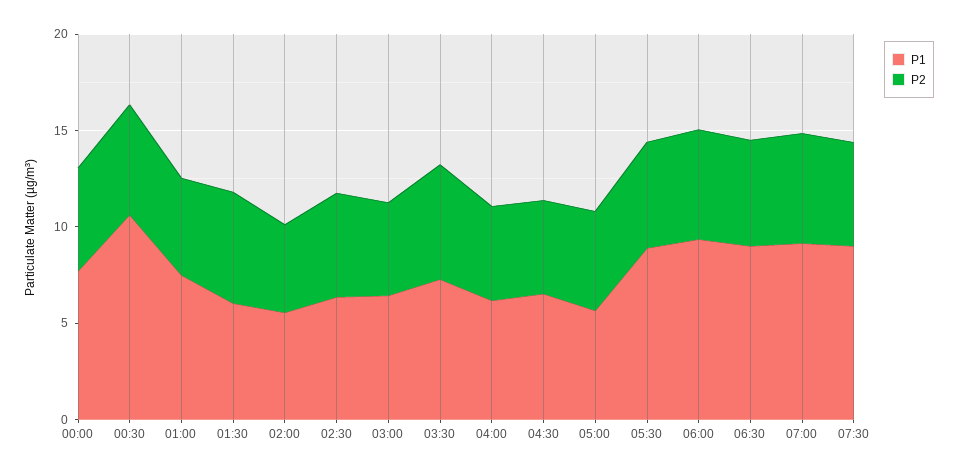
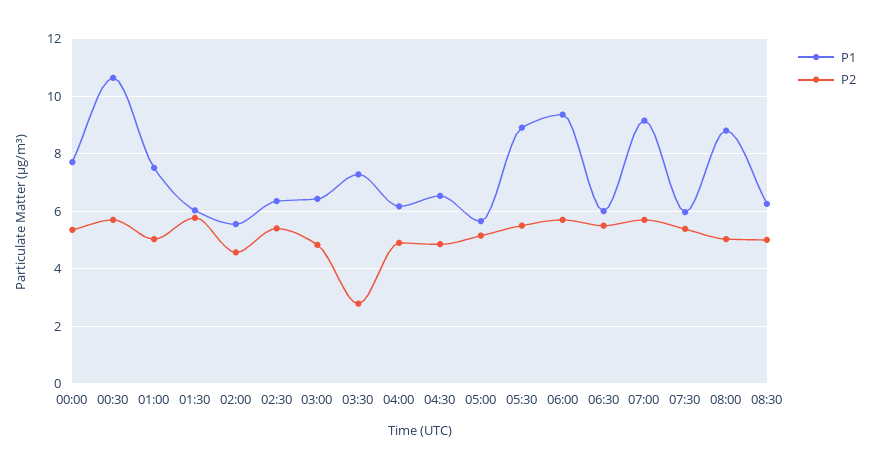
P2, 03:30: 6 -> 2.75
P1, 06:30: 9 -> 6
P1, 07:30: 9 -> 6
P1, 08:00: none -> 8.75
P2, 08:00: none -> 5
P1, 08:30: none -> 6.25
P2, 08:30: none -> 5

